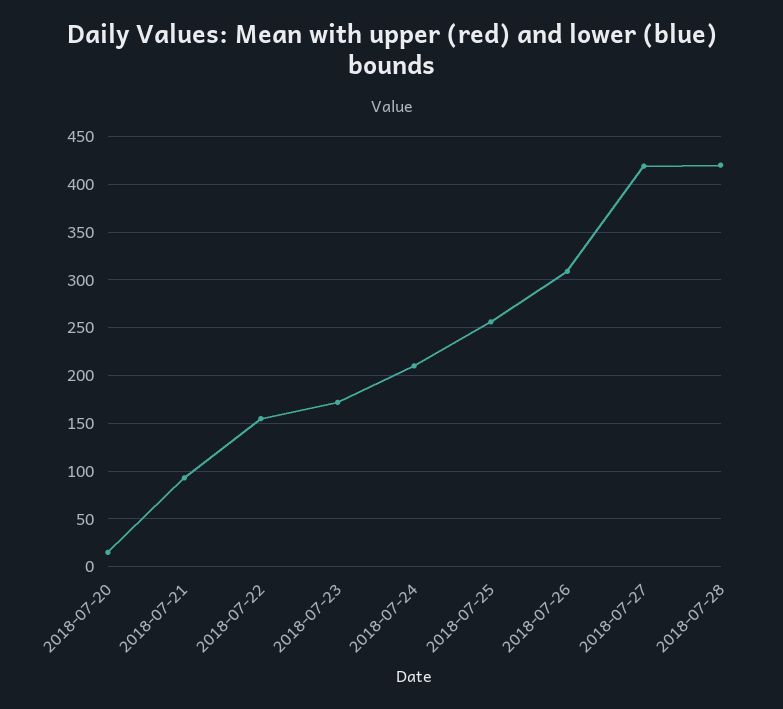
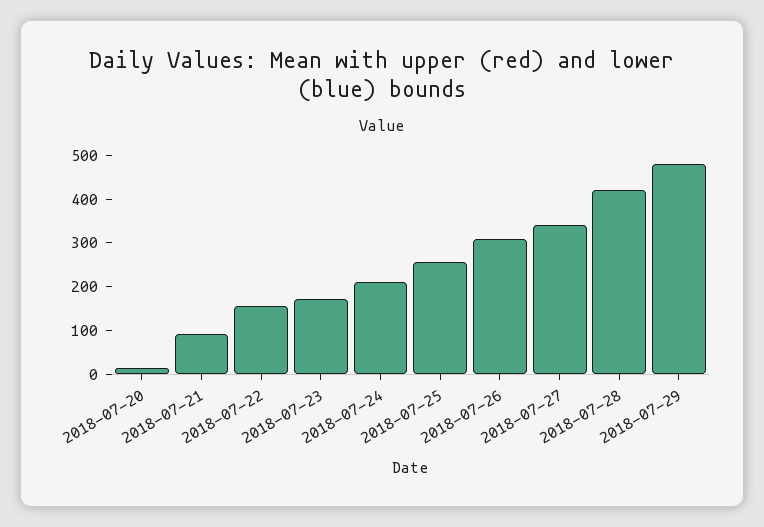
2018-07-27: 420 -> 340
2018-07-29: none -> 480

